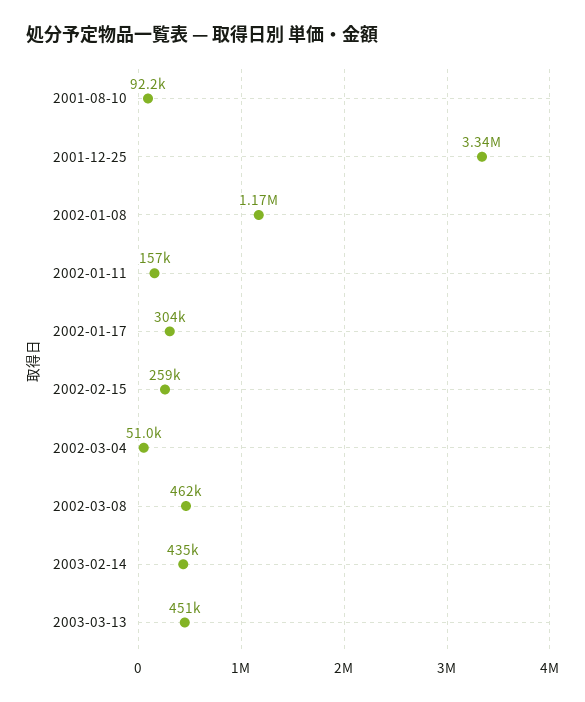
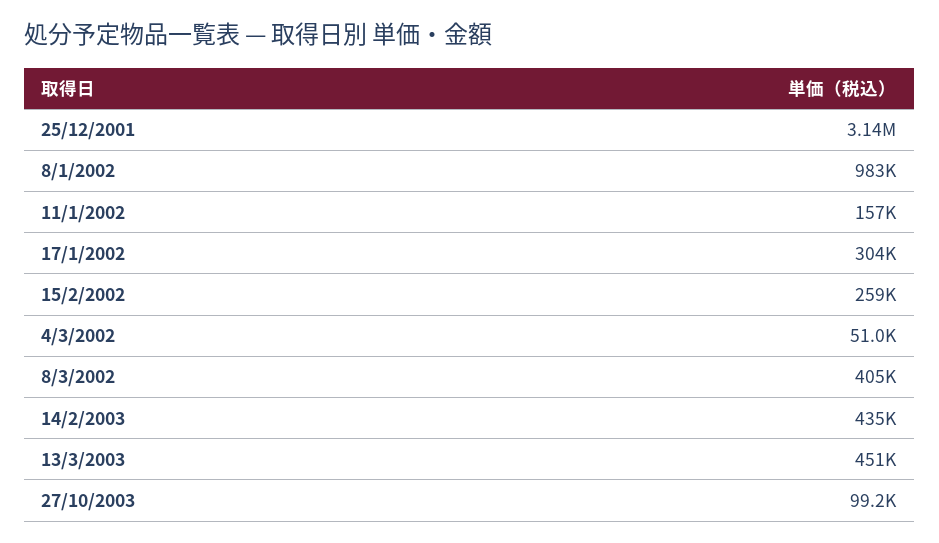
2001-08-10: 92200 -> none
2001-12-25: 3340000 -> 3140000
2002-01-08: 1170000 -> 983000
2002-03-08: 462000 -> 405000
27/10/2003: none -> 99200

